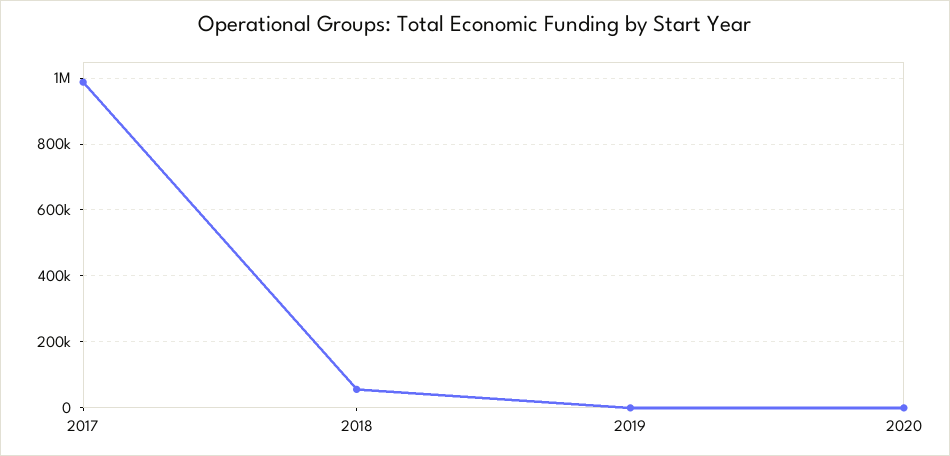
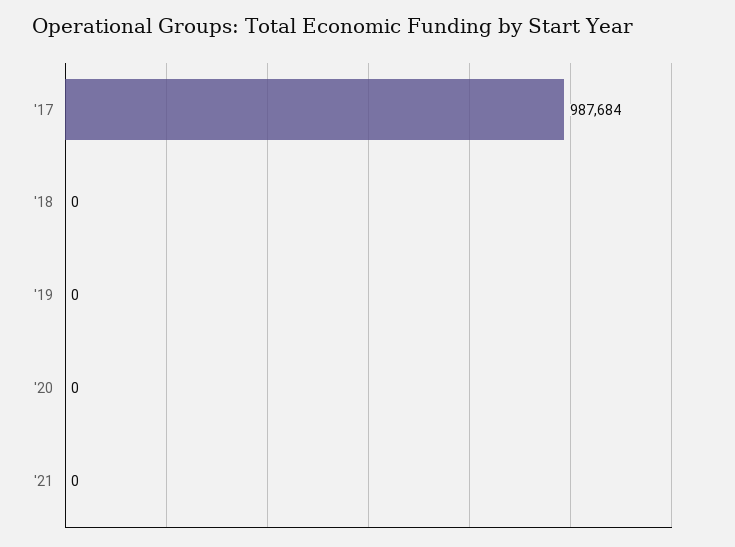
2018: 60000 -> 0
'21: none -> 0

